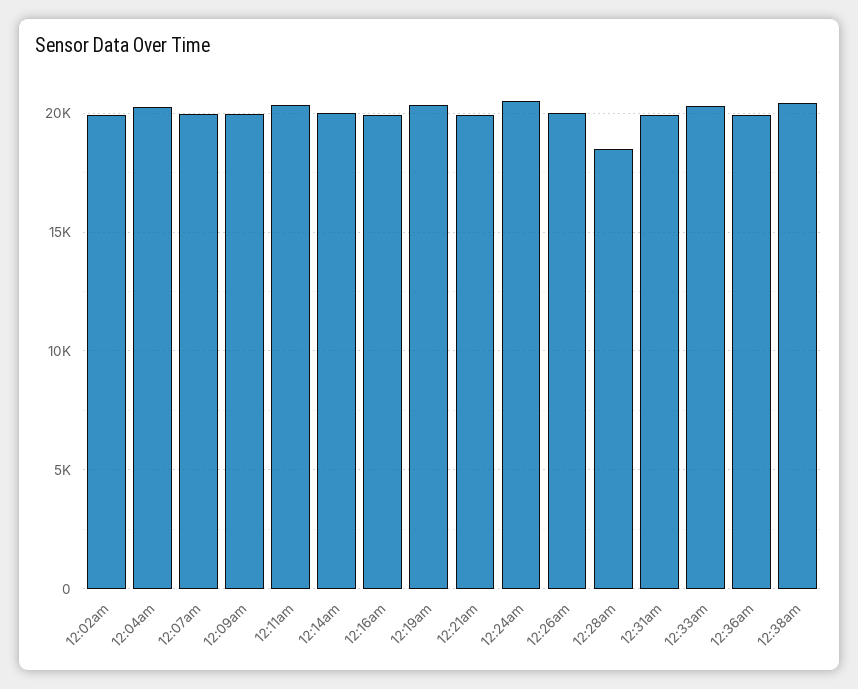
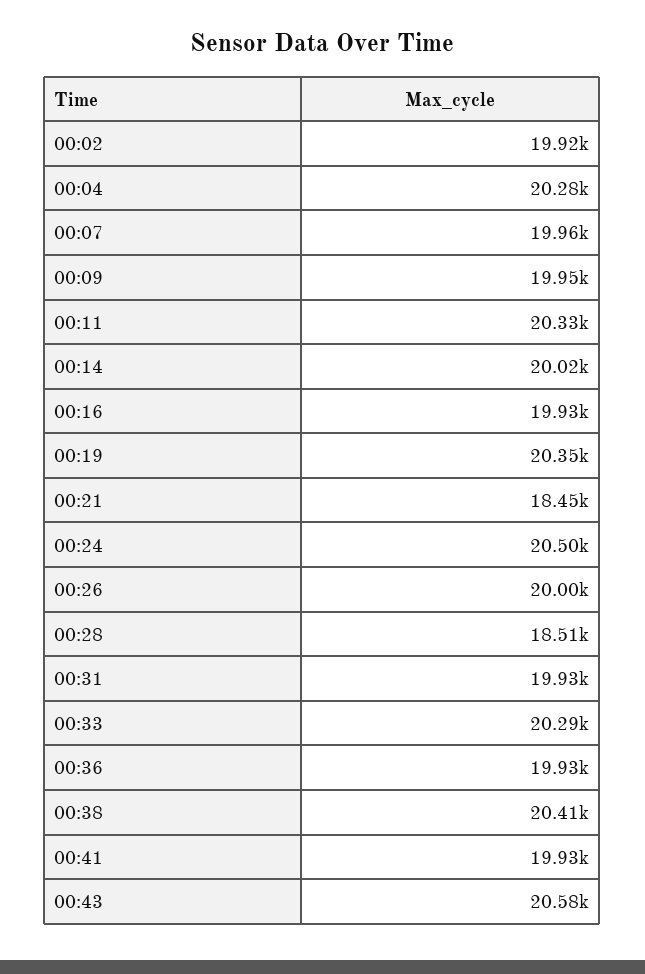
12:21am: 20000 -> 18450
00:41: none -> 19930
00:43: none -> 20580

